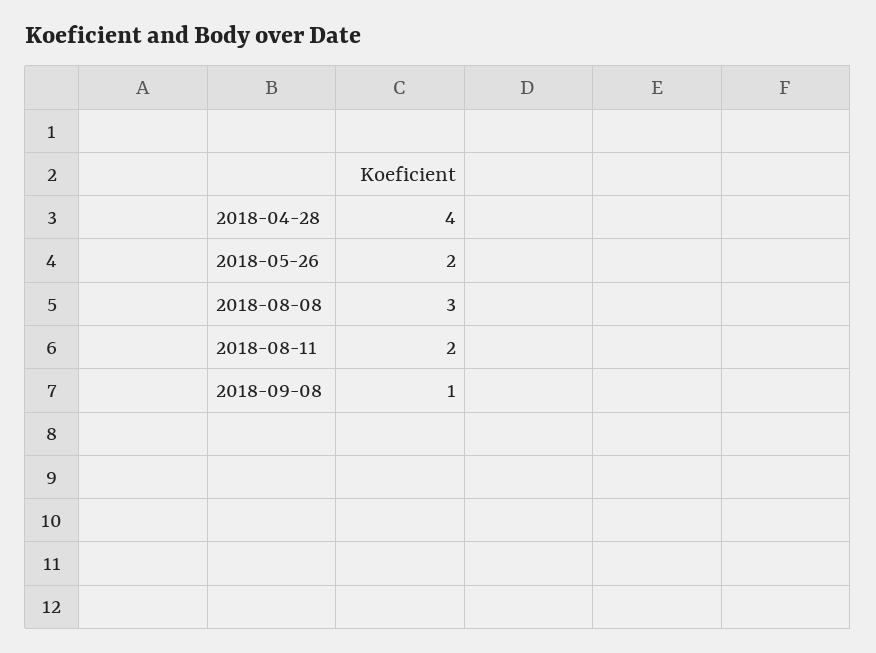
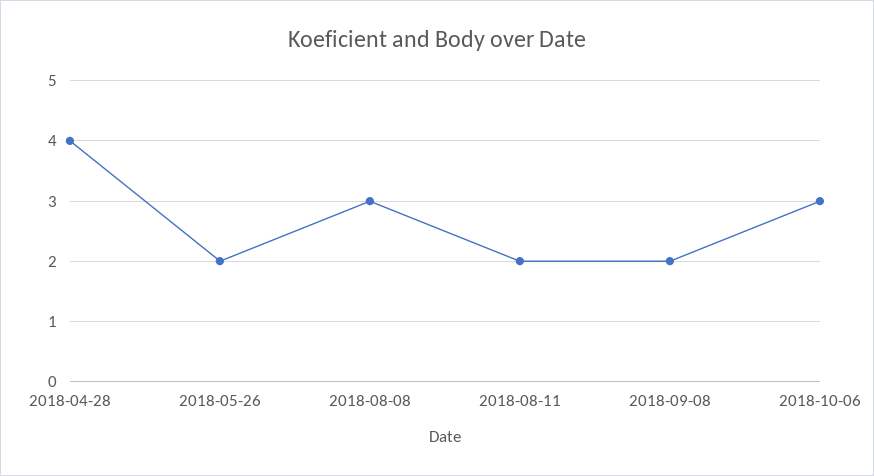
2018-09-08: 1 -> 2
2018-10-06: none -> 3

